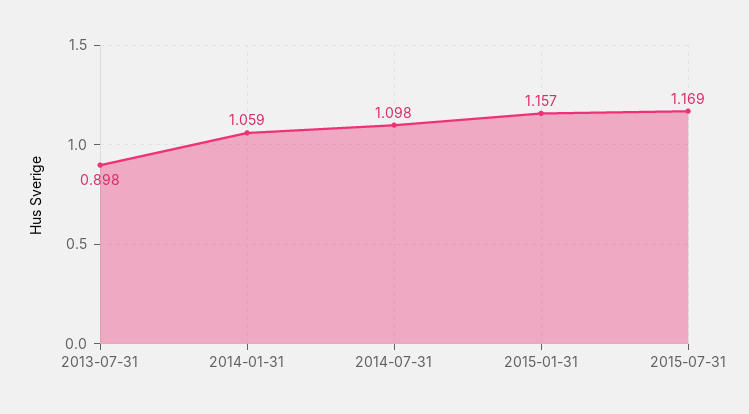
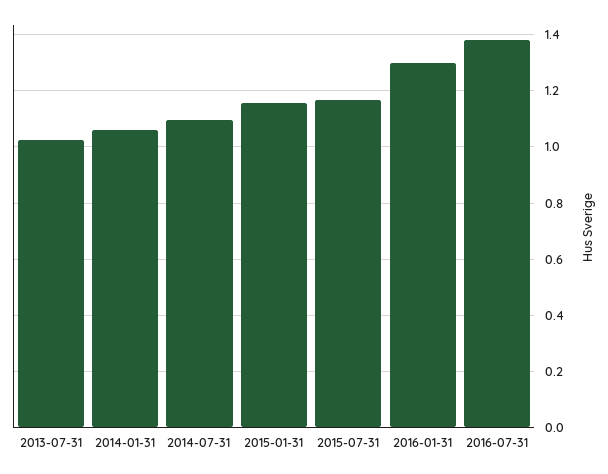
2013-07-31: 0.898 -> 1.025
2016-01-31: none -> 1.3
2016-07-31: none -> 1.375

